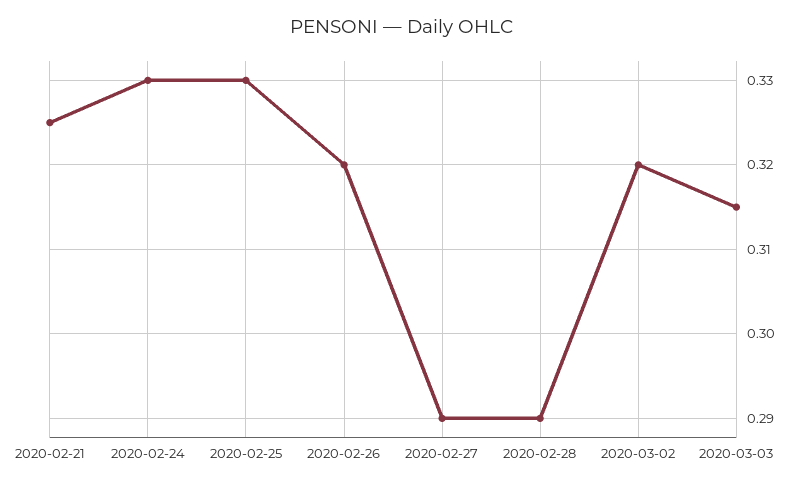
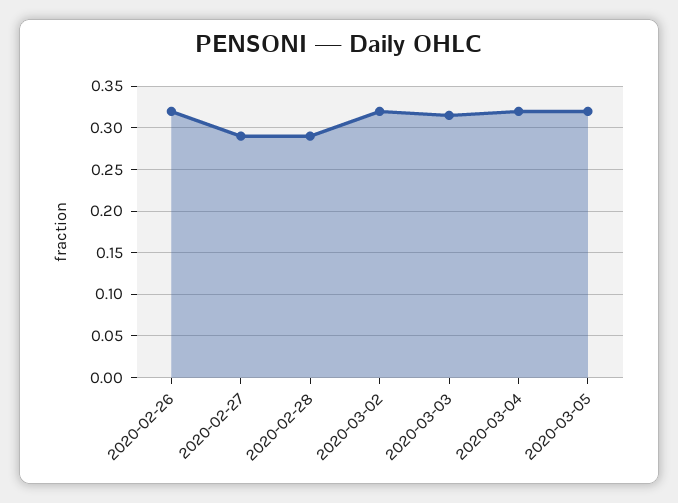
2020-02-21: 0.325 -> none
2020-02-24: 0.33 -> none
2020-02-25: 0.33 -> none
2020-03-04: none -> 0.32
2020-03-05: none -> 0.32

